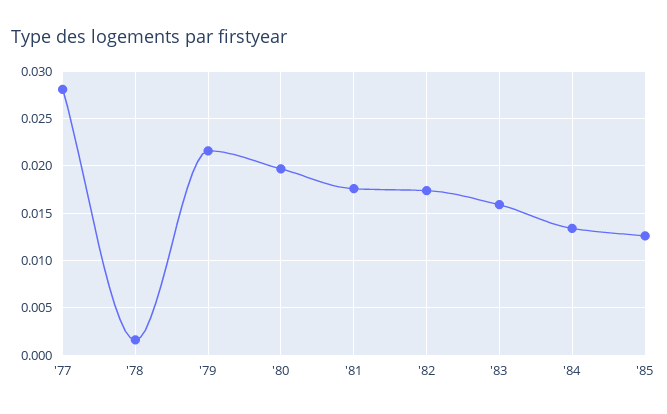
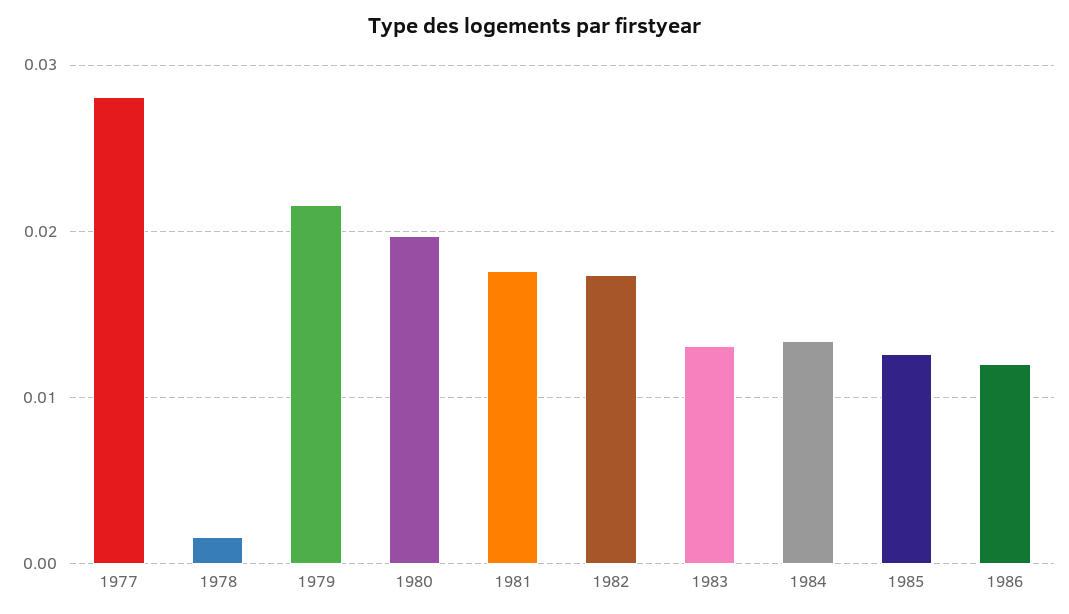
'83: 0.016 -> 0.013
1986: none -> 0.012

